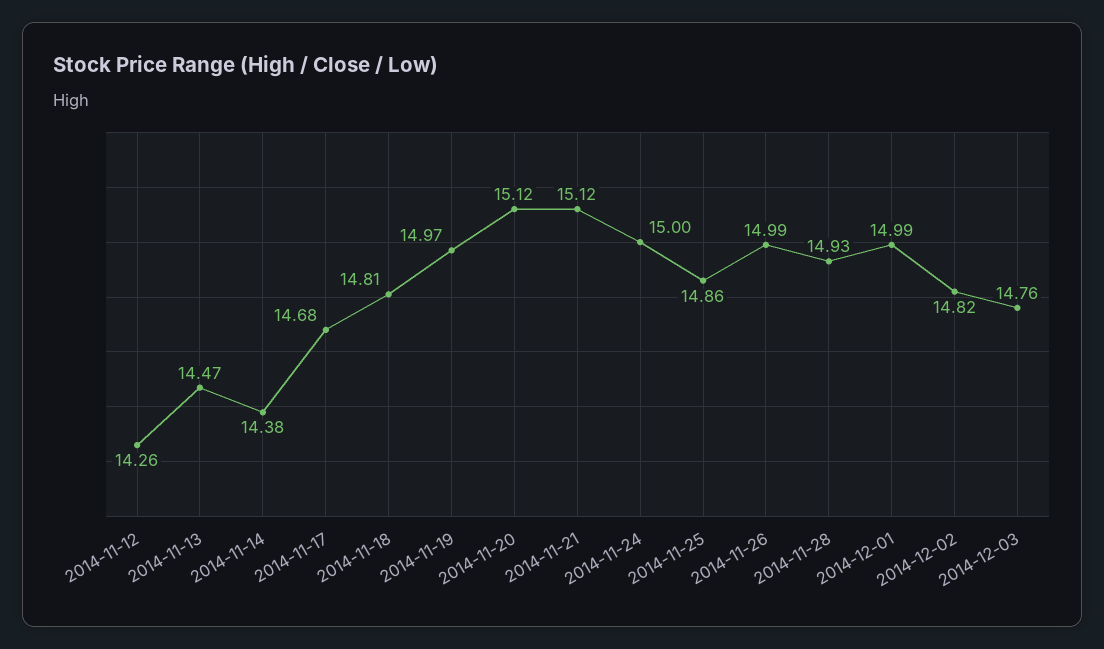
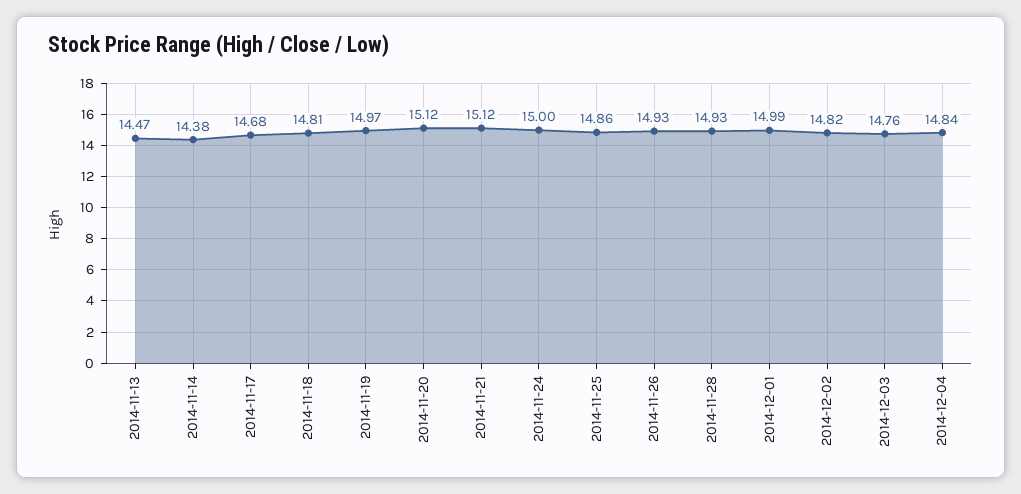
2014-11-12: 14.26 -> none
2014-11-26: 14.99 -> 14.93
2014-12-04: none -> 14.84

